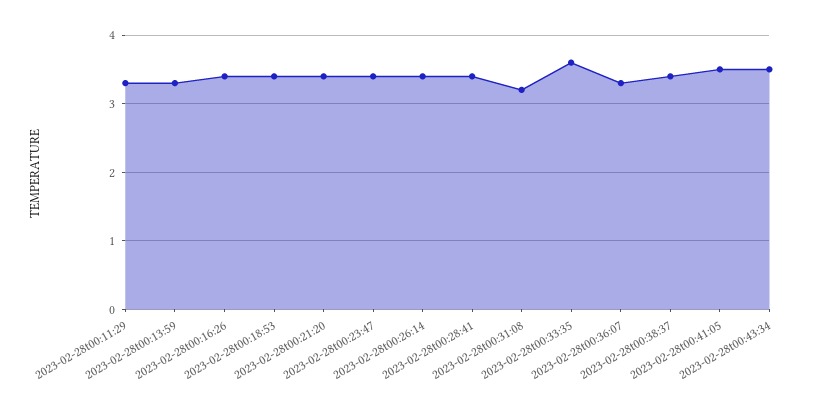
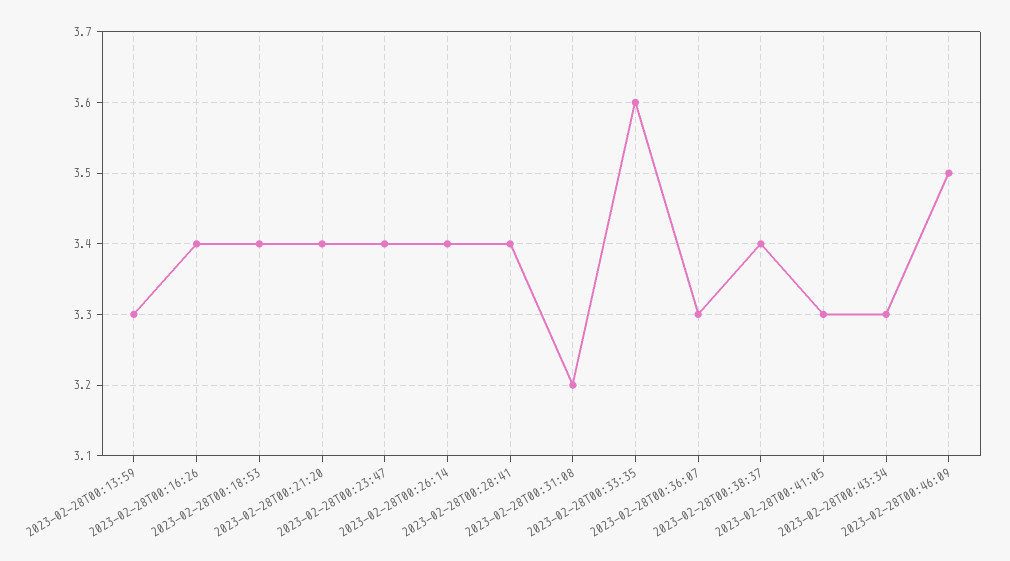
2023-02-28t00:11:29: 3.3 -> none
2023-02-28t00:41:05: 3.5 -> 3.3
2023-02-28t00:43:34: 3.5 -> 3.3
2023-02-28T00:46:09: none -> 3.5

